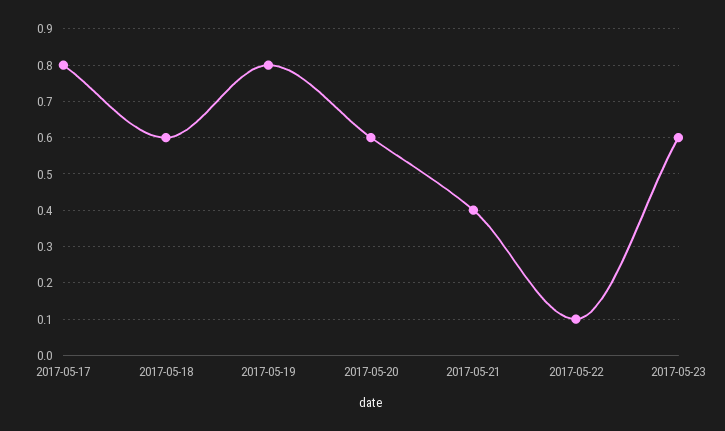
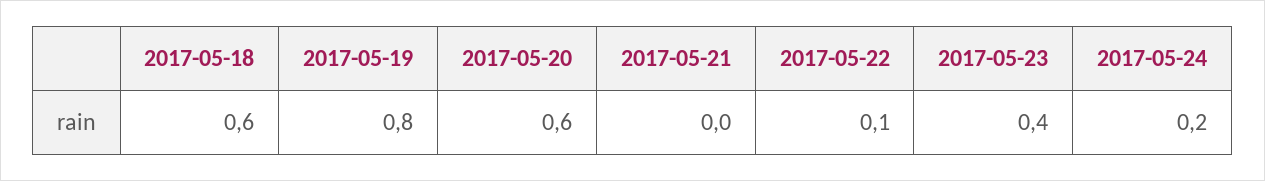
2017-05-17: 0.8 -> none
2017-05-21: 0.4 -> 0
2017-05-23: 0.6 -> 0.4
2017-05-24: none -> 0.2

